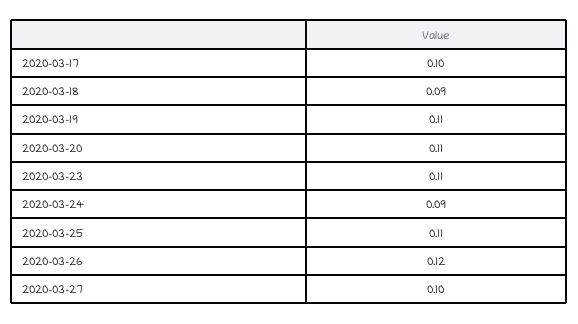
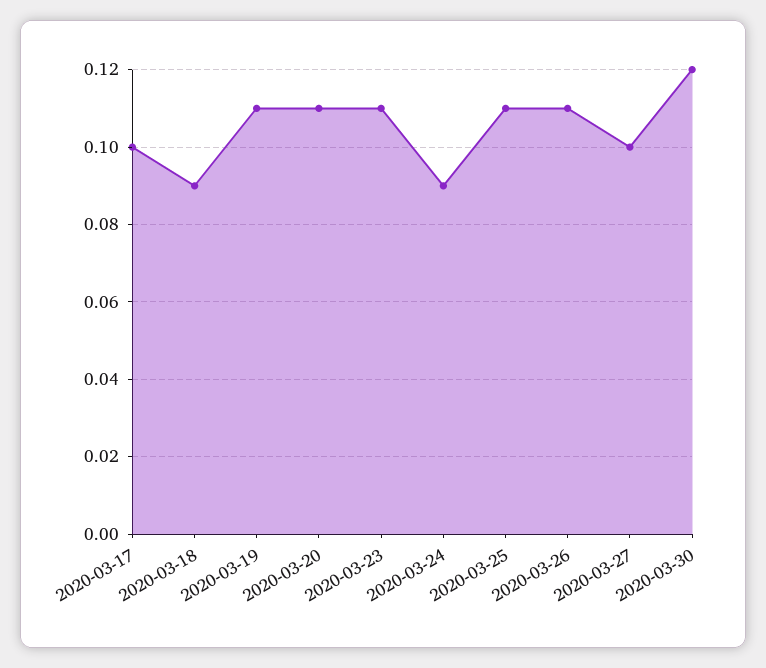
2020-03-26: 0.12 -> 0.11
2020-03-30: none -> 0.12

